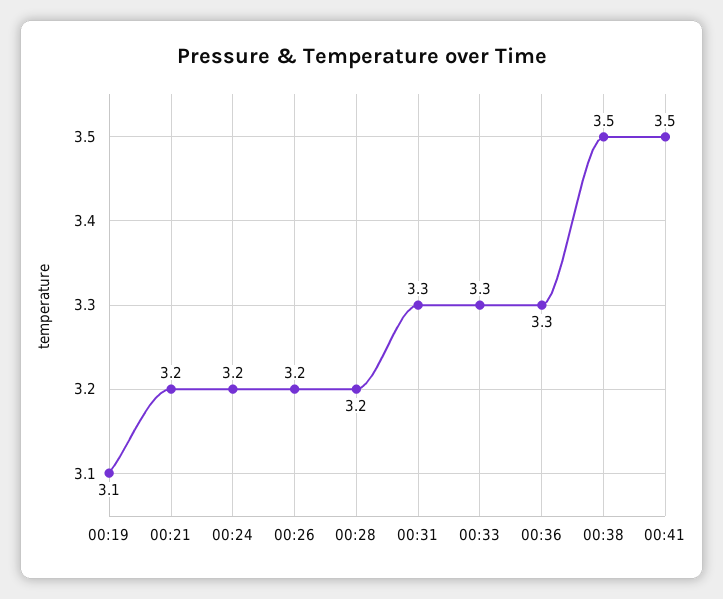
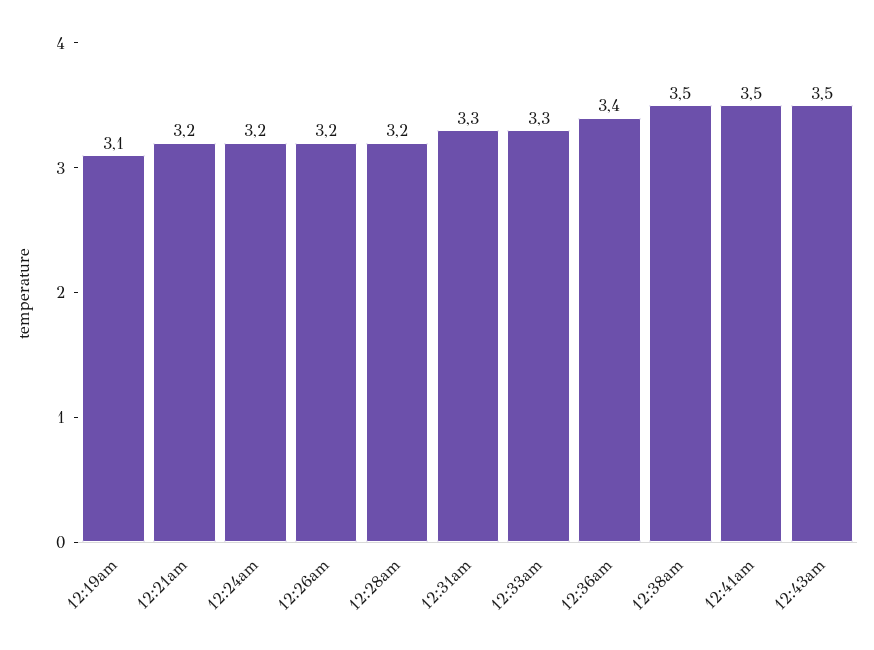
00:36: 3.3 -> 3.4
12:43am: none -> 3.5

